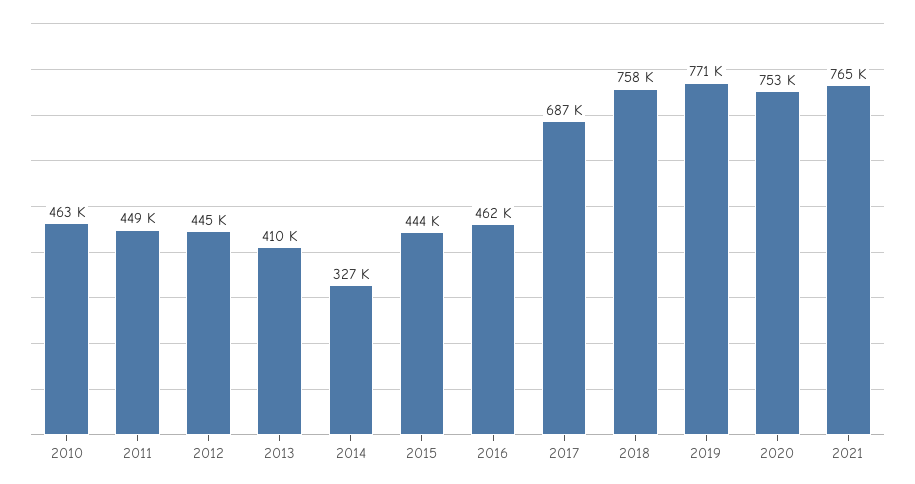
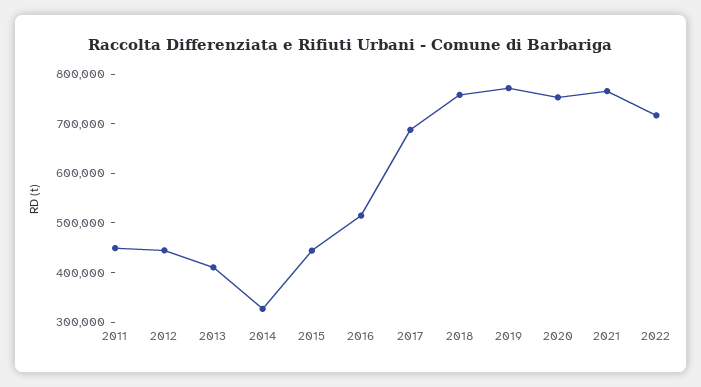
2010: 463000 -> none
2016: 462000 -> 520000
2022: none -> 720000

